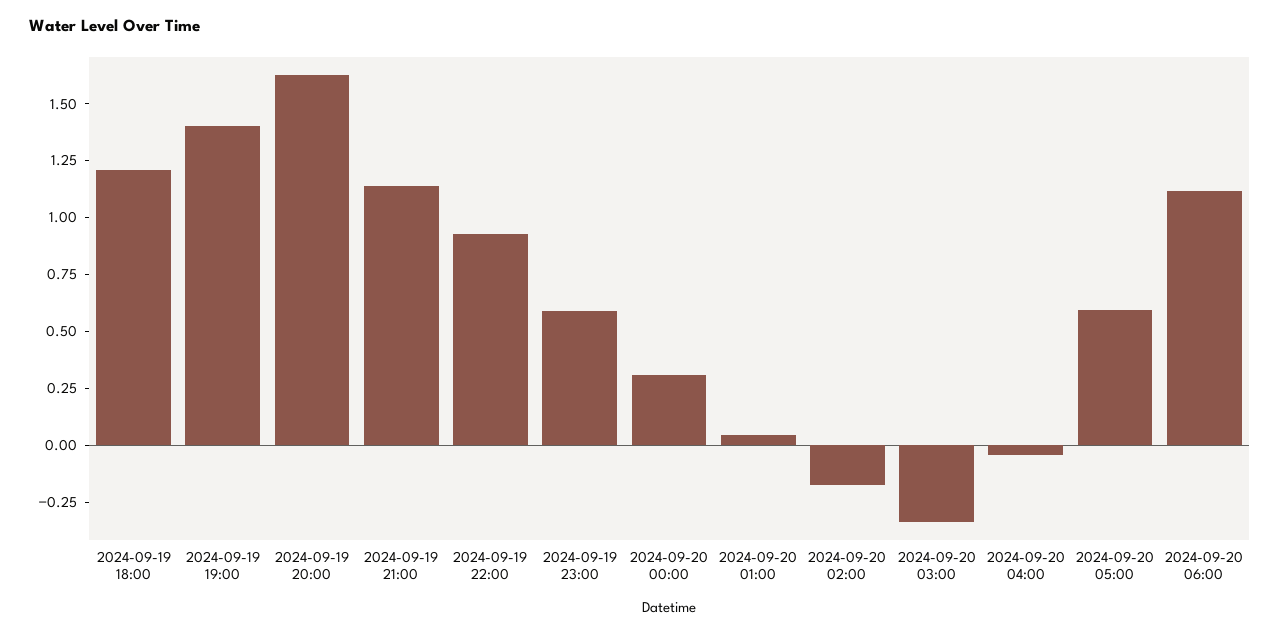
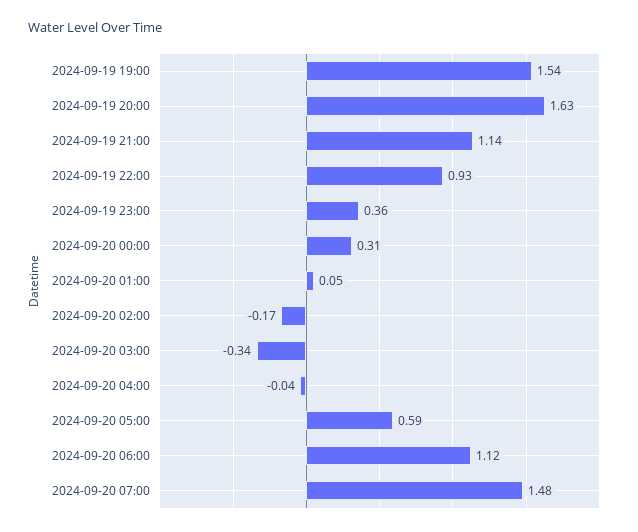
2024-09-19 18:00: 1.2 -> none
2024-09-19 19:00: 1.4 -> 1.54
2024-09-19 23:00: 0.6 -> 0.36
2024-09-20 07:00: none -> 1.48

